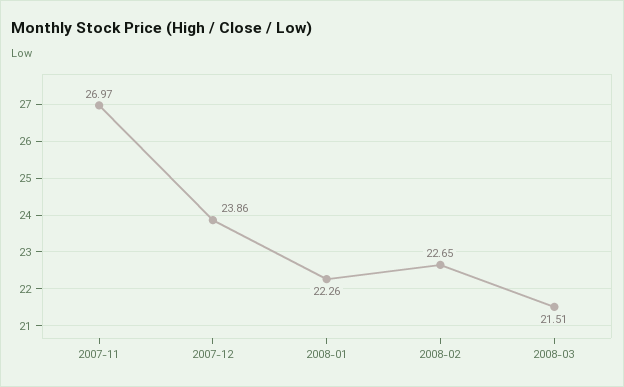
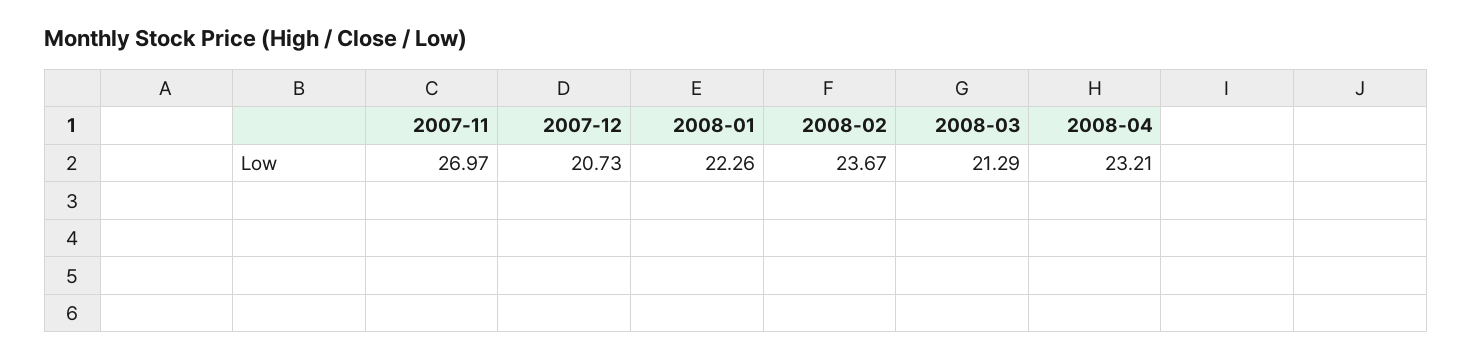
2007-12: 23.86 -> 20.73
2008-02: 22.65 -> 23.67
2008-03: 21.51 -> 21.29
2008-04: none -> 23.21

